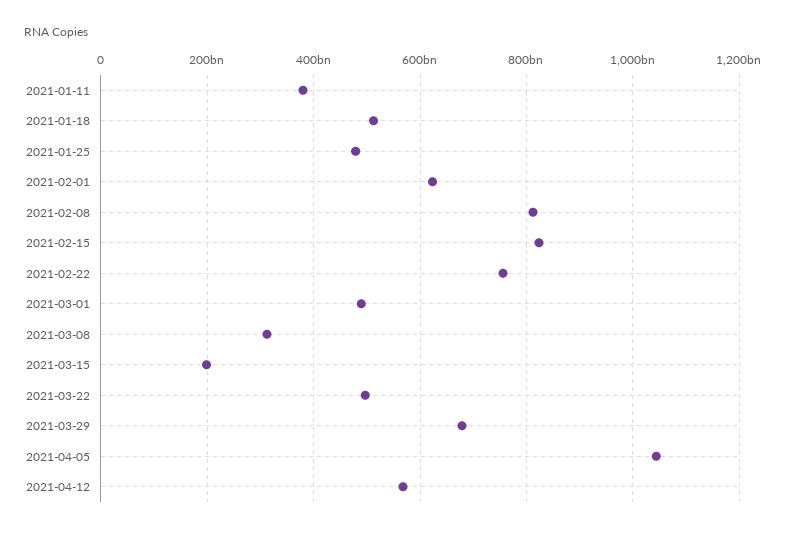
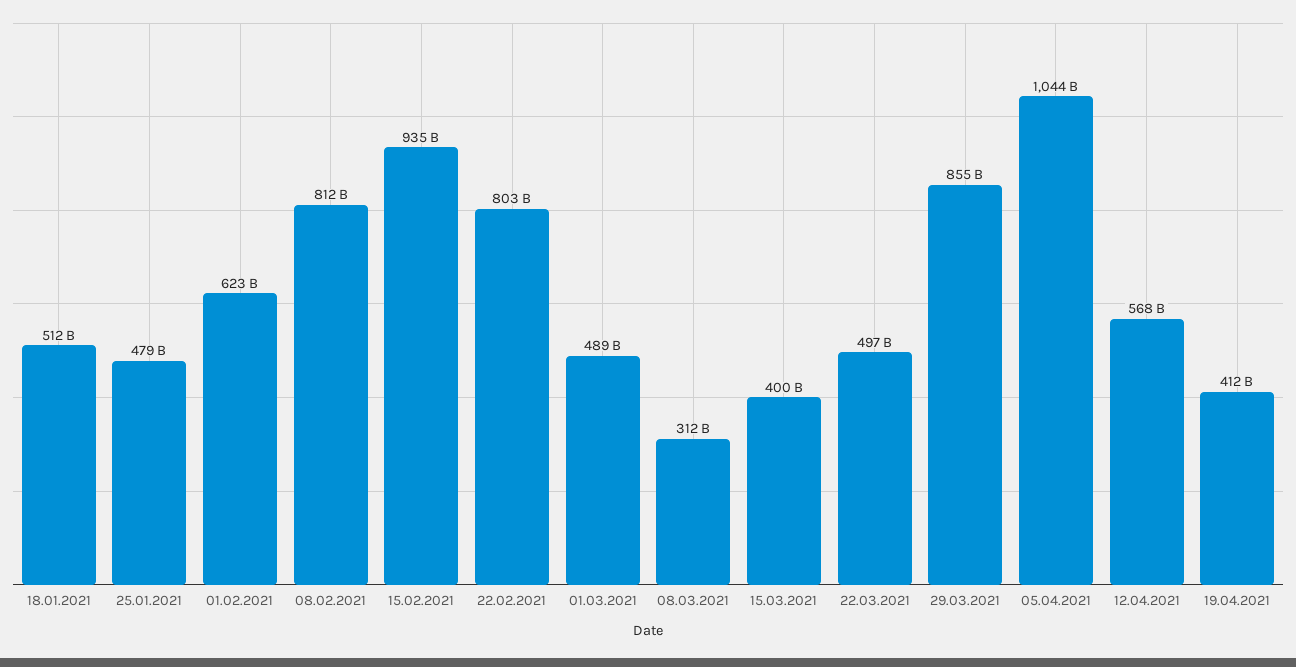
2021-01-11: 380000000000 -> none
2021-02-15: 820000000000 -> 935000000000
2021-02-22: 760000000000 -> 803000000000
2021-03-15: 200000000000 -> 400000000000
2021-03-29: 680000000000 -> 855000000000
19.04.2021: none -> 412000000000

